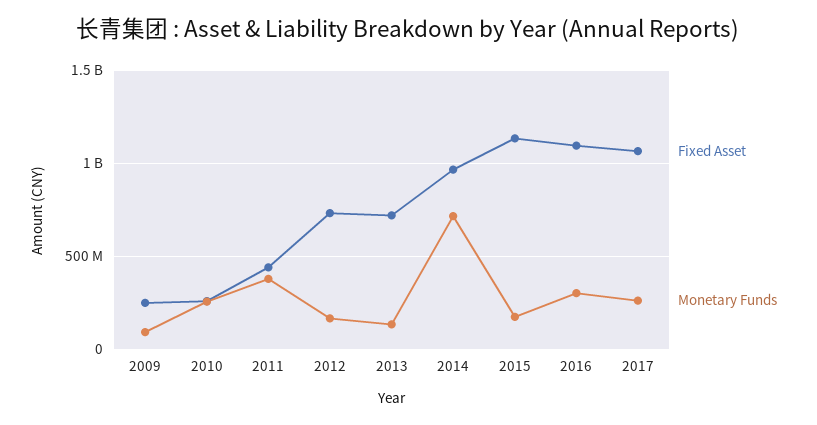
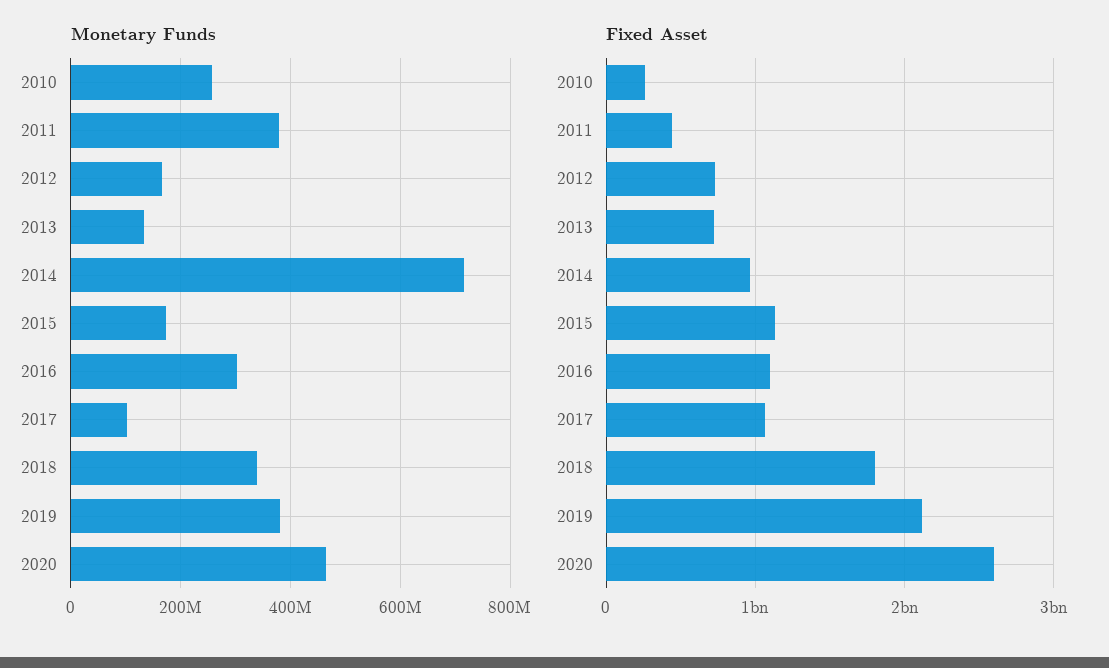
Fixed Asset, 2009: 250000000 -> none
Monetary Funds, 2009: 100000000 -> none
Monetary Funds, 2017: 250000000 -> 100000000
Monetary Funds, 2018: none -> 340000000
Monetary Funds, 2019: none -> 380000000
Monetary Funds, 2020: none -> 460000000
Fixed Asset, 2018: none -> 1800000000
Fixed Asset, 2019: none -> 2100000000
Fixed Asset, 2020: none -> 2600000000

